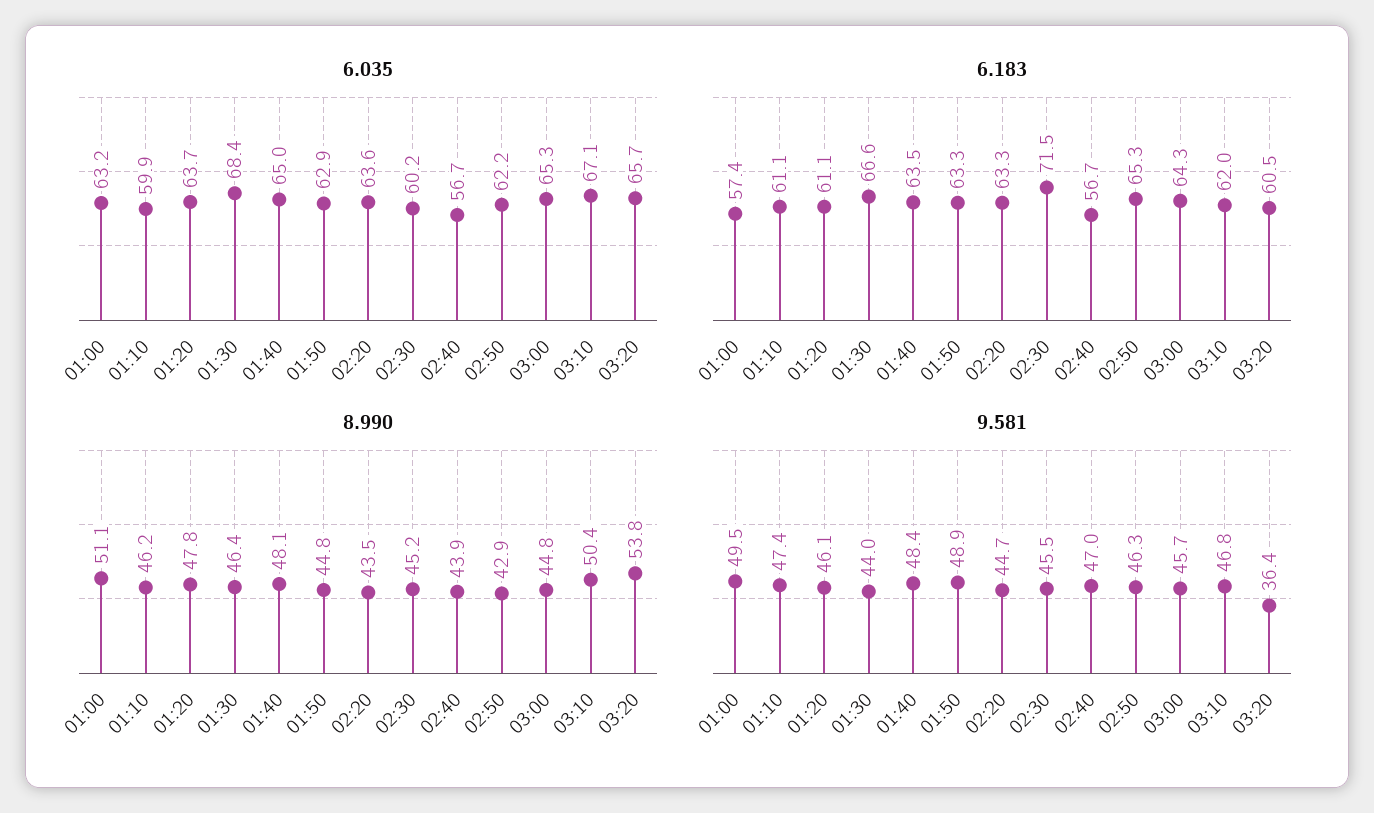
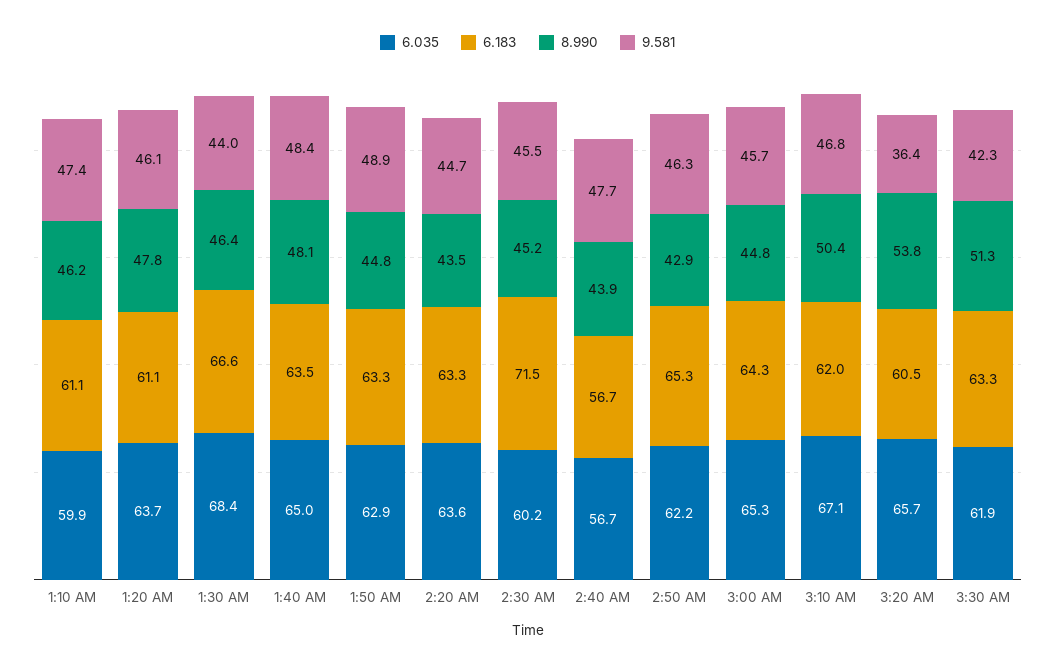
6.035, 01:00: 63.2 -> none
6.183, 01:00: 57.4 -> none
8.990, 01:00: 51.1 -> none
9.581, 01:00: 49.5 -> none
9.581, 02:40: 47 -> 47.7
6.035, 3:30 AM: none -> 61.9
6.183, 3:30 AM: none -> 63.3
8.990, 3:30 AM: none -> 51.3
9.581, 3:30 AM: none -> 42.3

